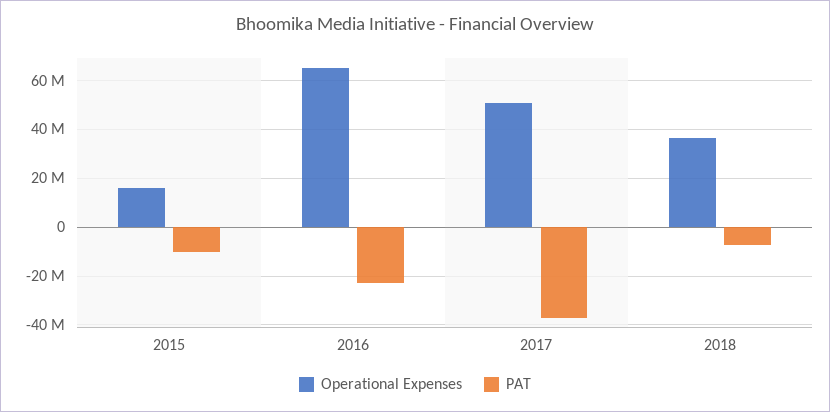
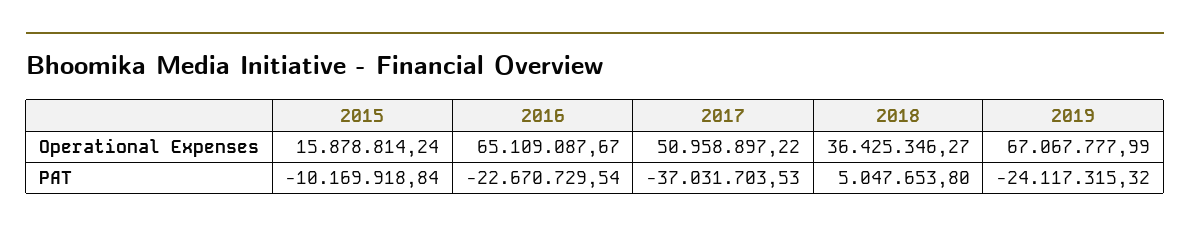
PAT, 2018: -7500000 -> 5047653.8
Operational Expenses, 2019: none -> 67067777.99
PAT, 2019: none -> -24117315.32

